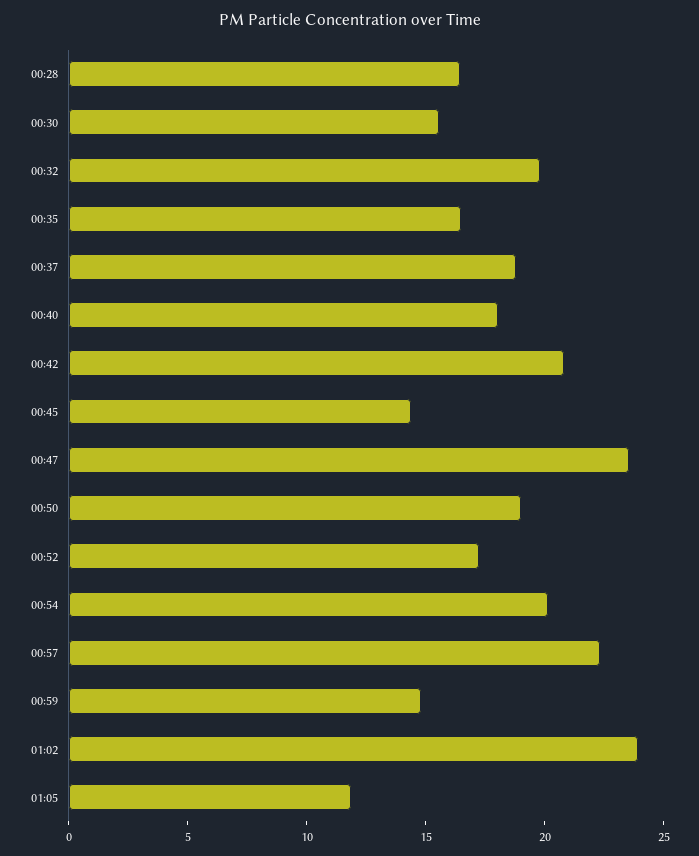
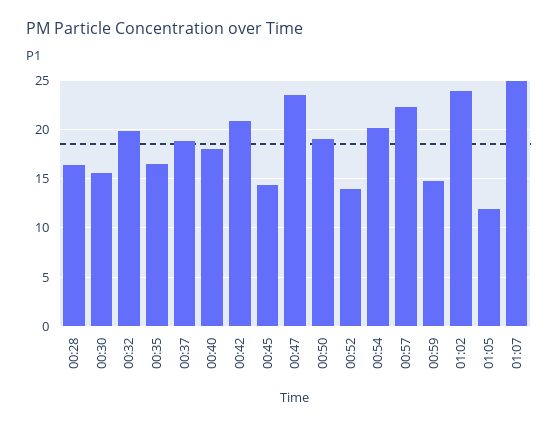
00:52: 17 -> 14
01:07: none -> 25

